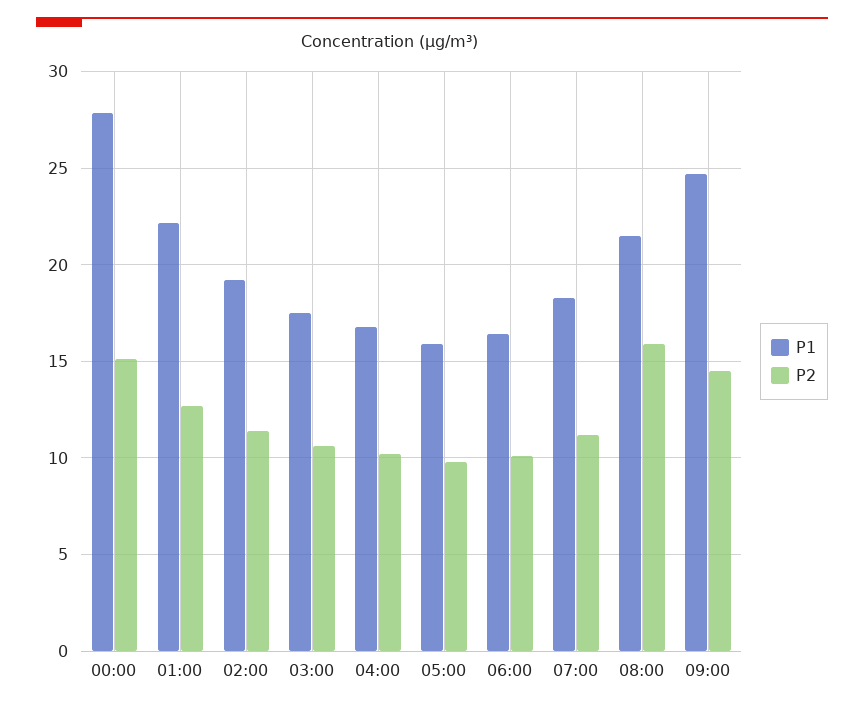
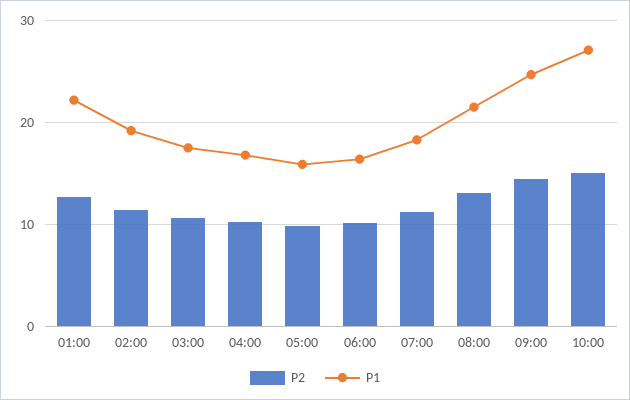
P1, 00:00: 28 -> none
P2, 00:00: 15 -> none
P2, 08:00: 16 -> 13
P2, 10:00: none -> 15
P1, 10:00: none -> 27

